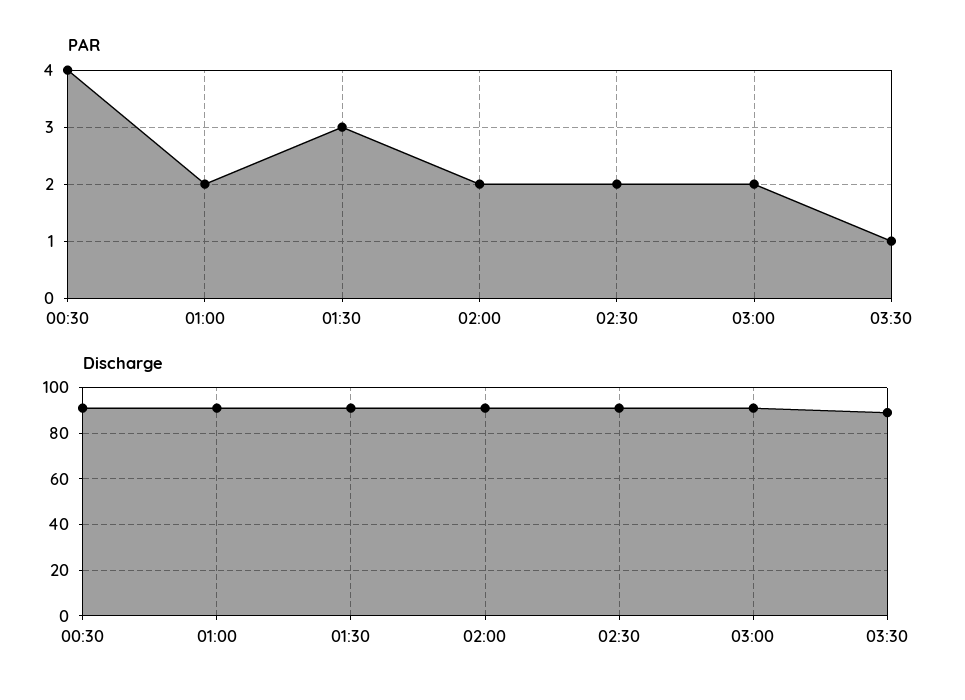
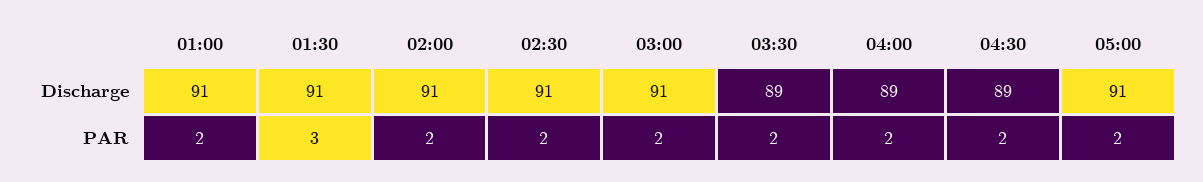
PAR, 00:30: 4 -> none
PAR, 03:30: 1 -> 2
Discharge, 00:30: 90 -> none
Discharge, 04:00: none -> 89
Discharge, 04:30: none -> 89
Discharge, 05:00: none -> 91
PAR, 04:00: none -> 2
PAR, 04:30: none -> 2
PAR, 05:00: none -> 2

